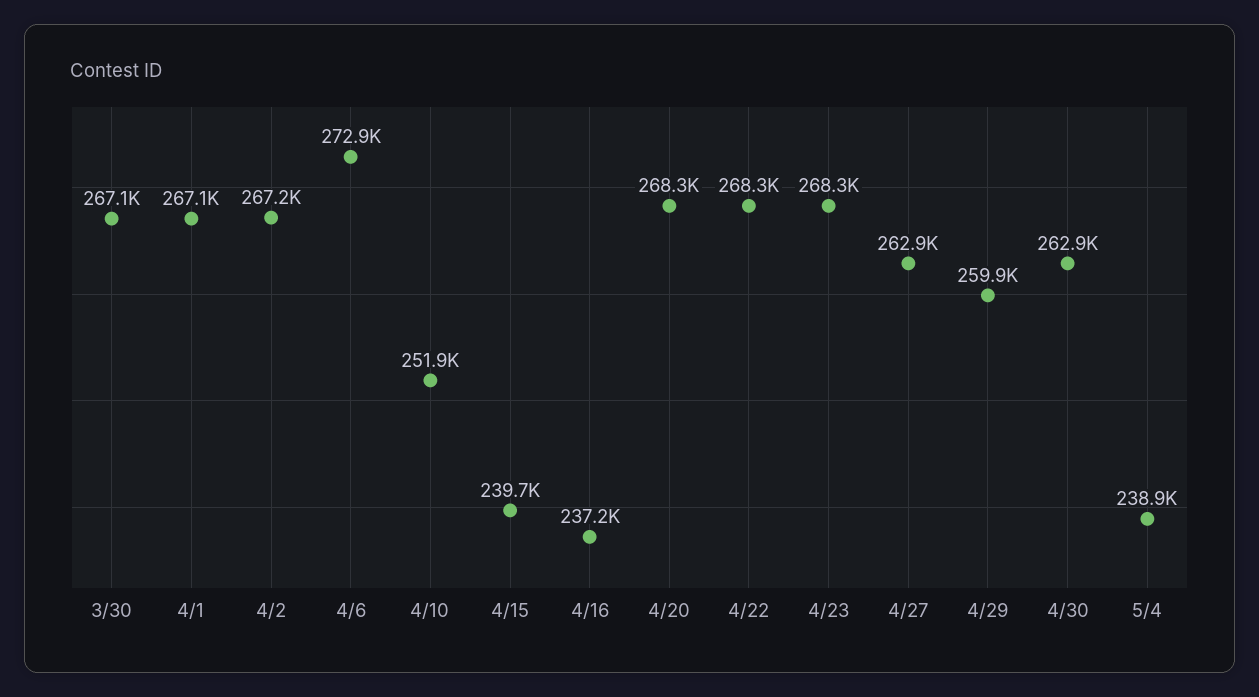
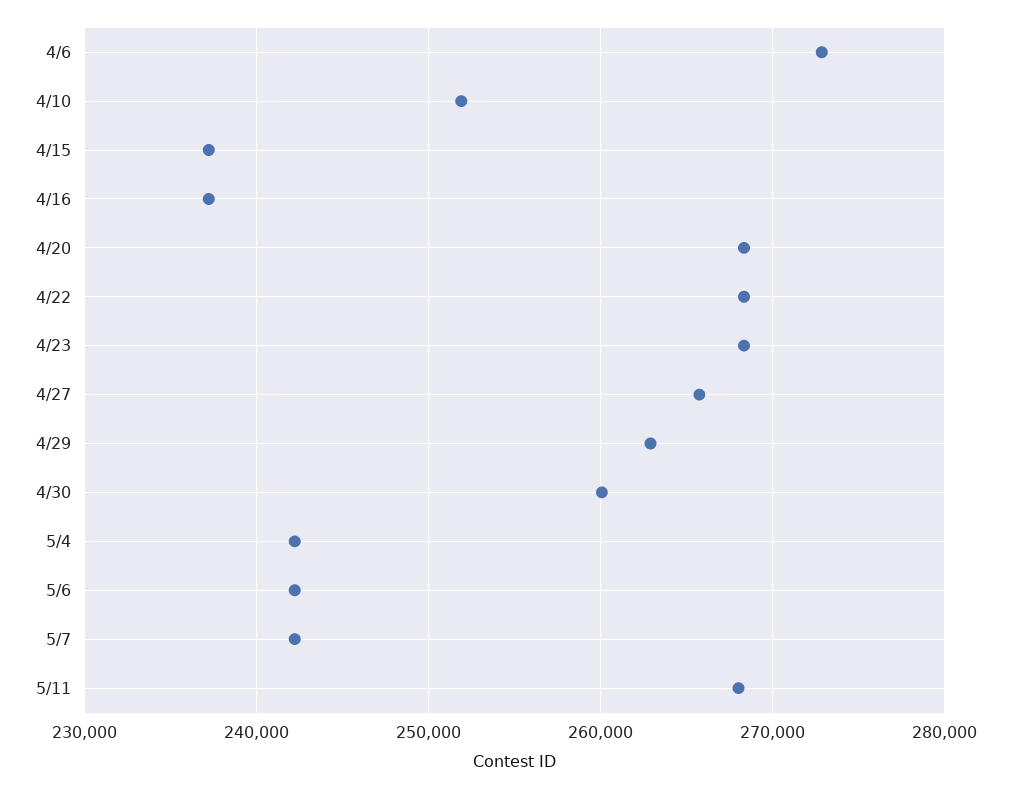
3/30: 267100 -> none
4/1: 267100 -> none
4/2: 267200 -> none
4/15: 239700 -> 237000
4/27: 262900 -> 266000
4/29: 259900 -> 263000
4/30: 262900 -> 260000
5/4: 238900 -> 242000
5/6: none -> 242000
5/7: none -> 242000
5/11: none -> 268000

